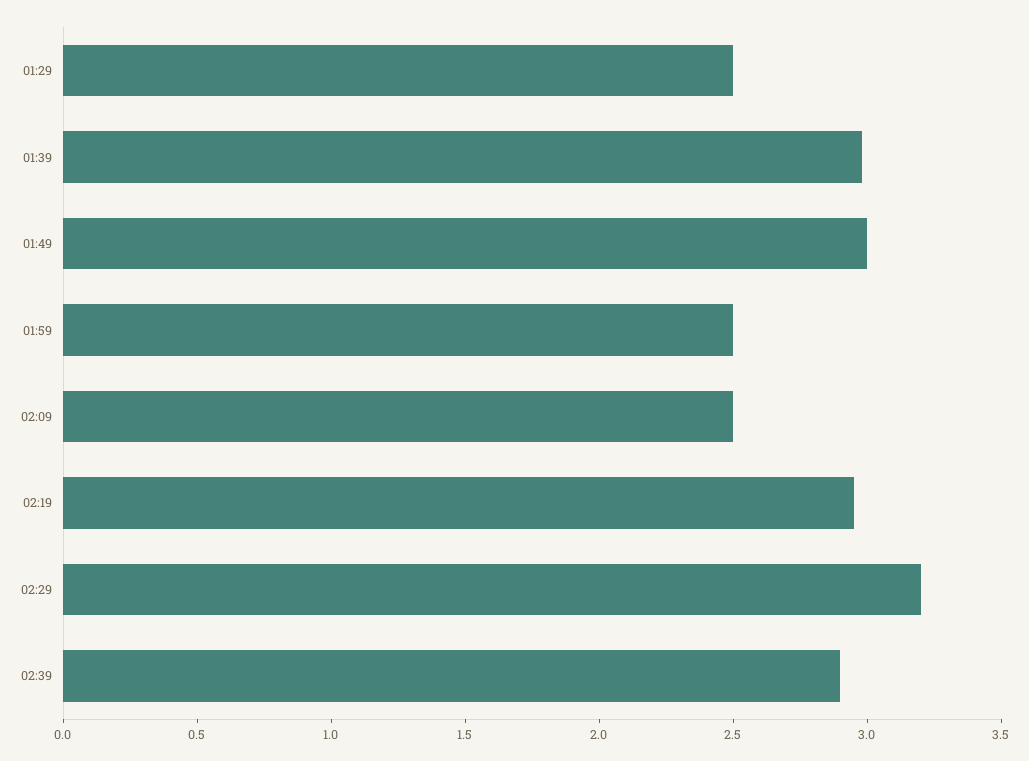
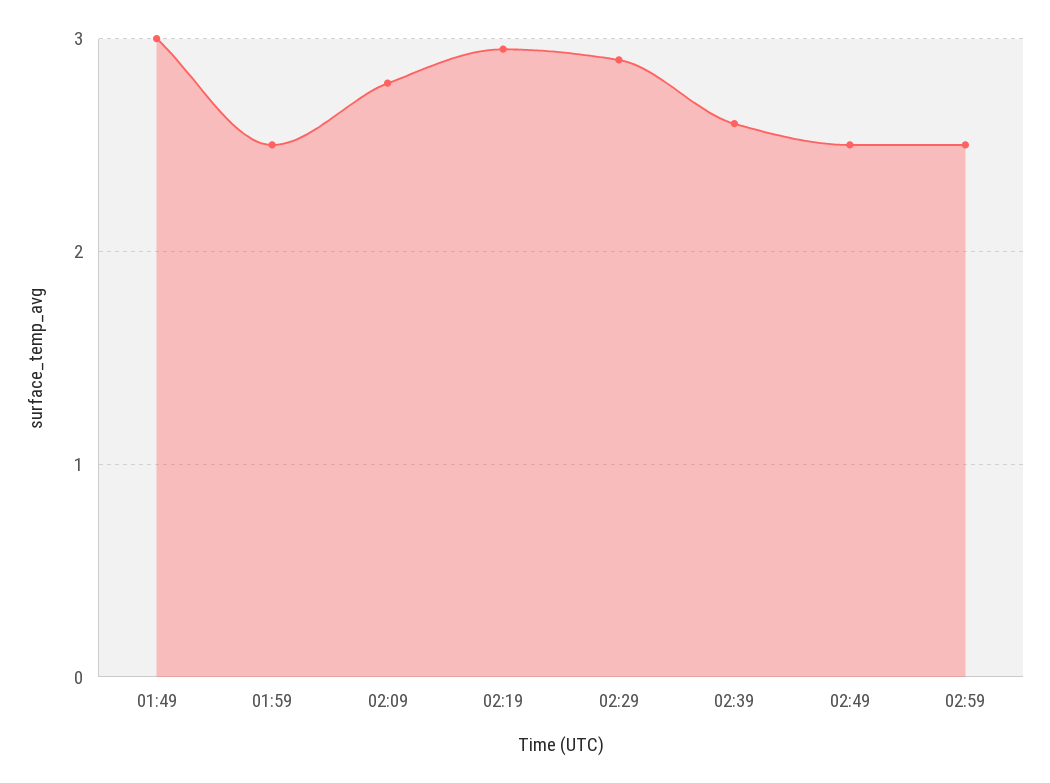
01:29: 2.5 -> none
01:39: 3 -> none
02:09: 2.5 -> 2.8
02:29: 3.2 -> 2.9
02:39: 2.9 -> 2.6
02:49: none -> 2.5
02:59: none -> 2.5

